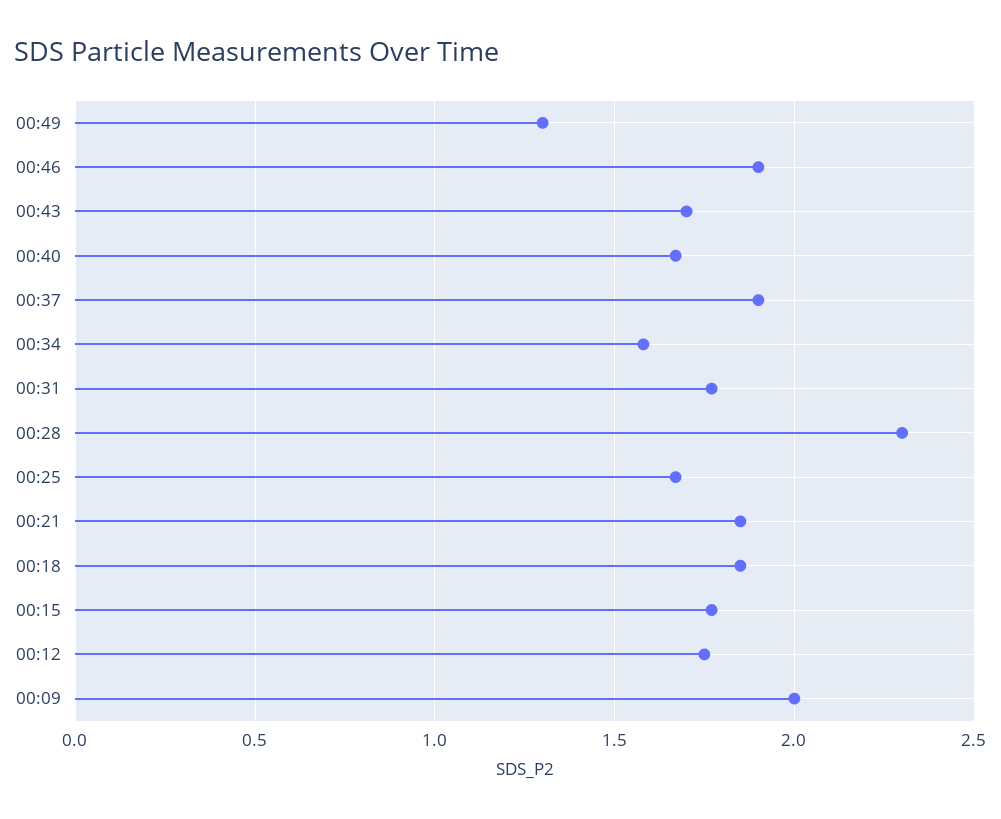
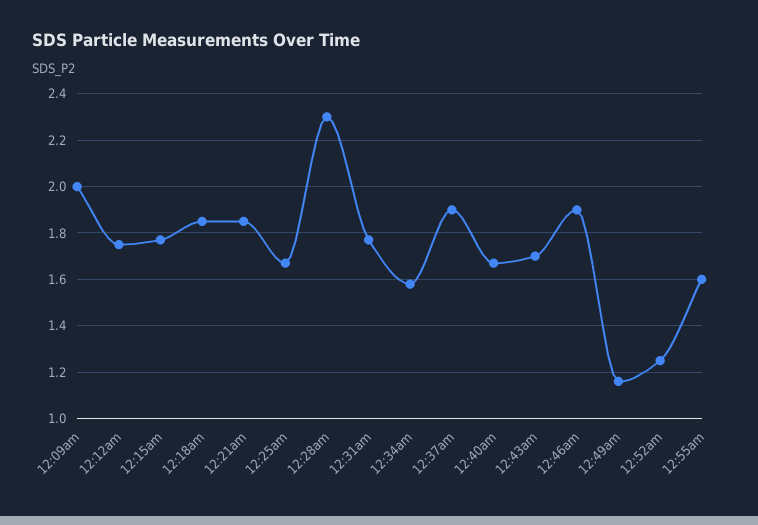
00:49: 1.3 -> 1.15
12:52am: none -> 1.25
12:55am: none -> 1.6

